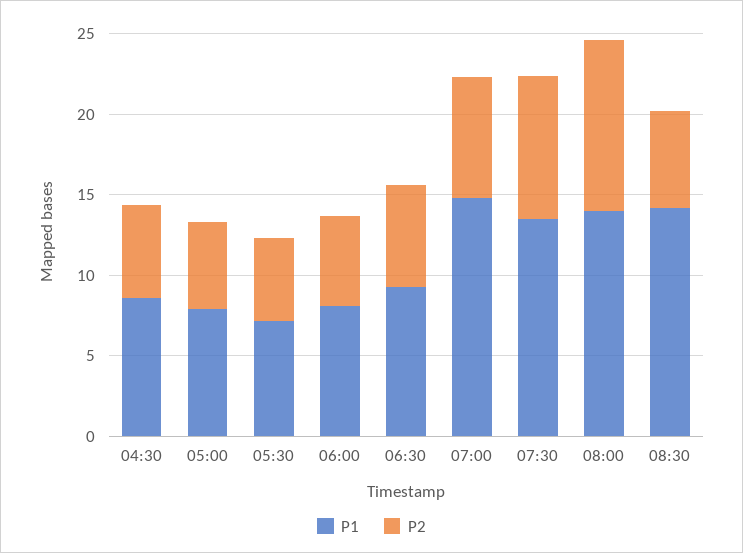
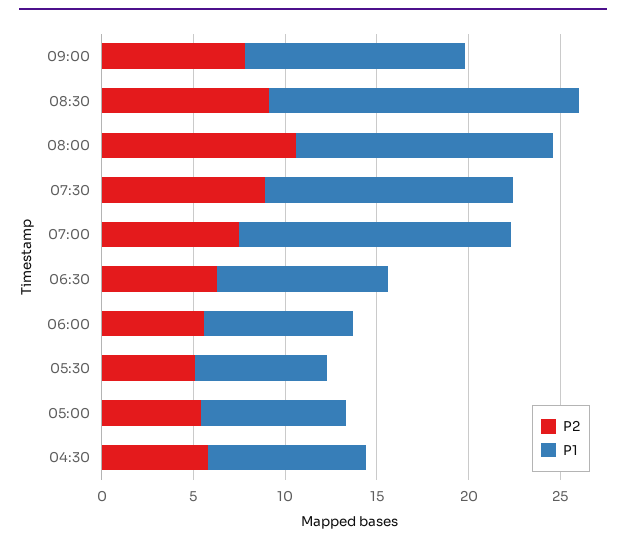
P1, 08:30: 14 -> 17
P2, 08:30: 6 -> 9
P2, 09:00: none -> 8
P1, 09:00: none -> 12

